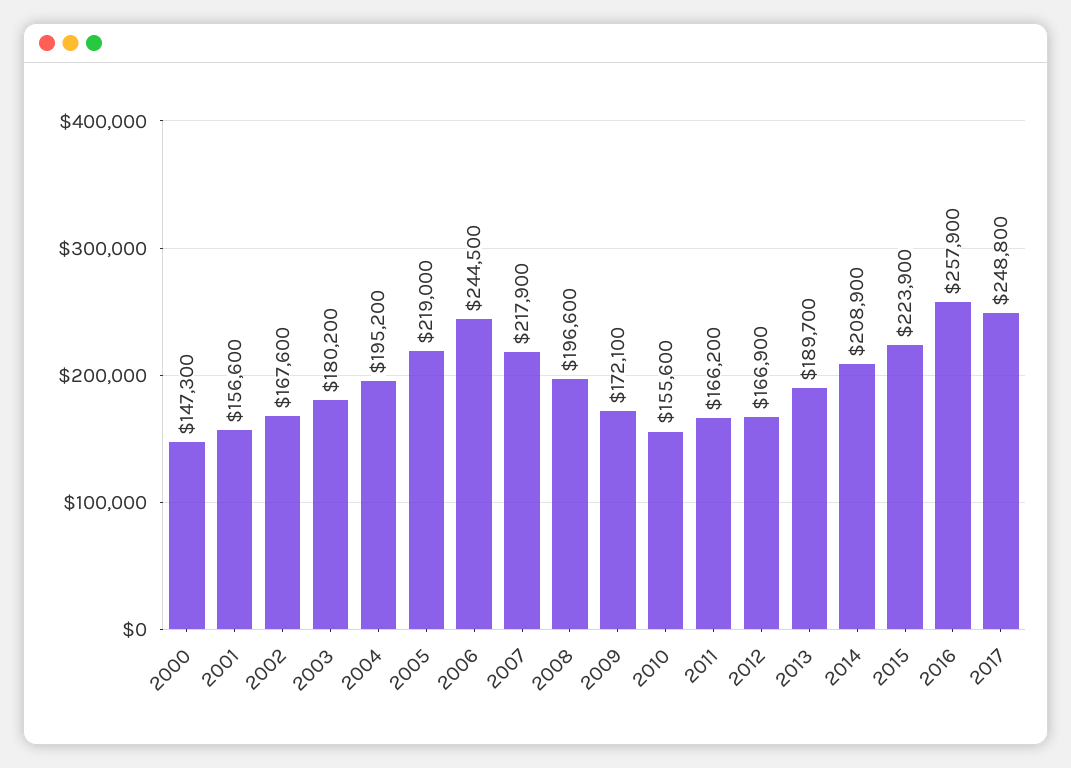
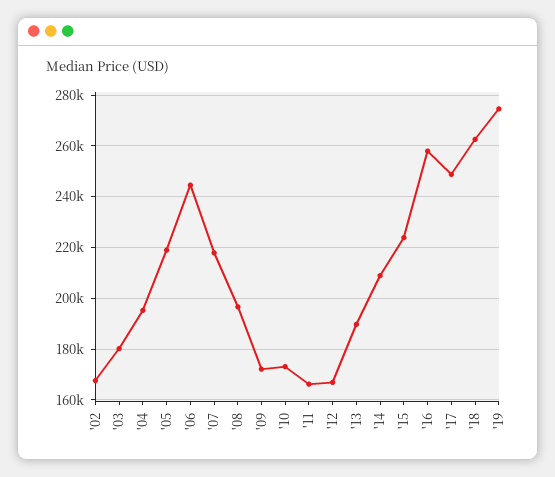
2000: 147300 -> none
2001: 156600 -> none
2010: 155600 -> 172500
'18: none -> 262500
'19: none -> 275000

